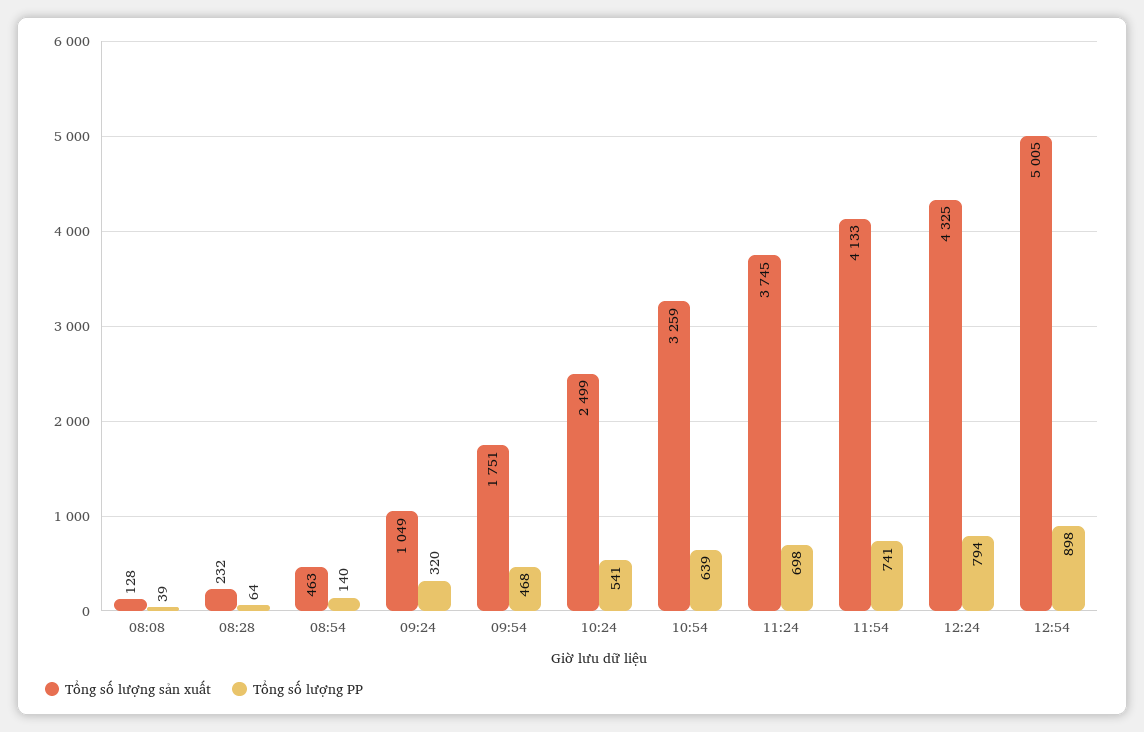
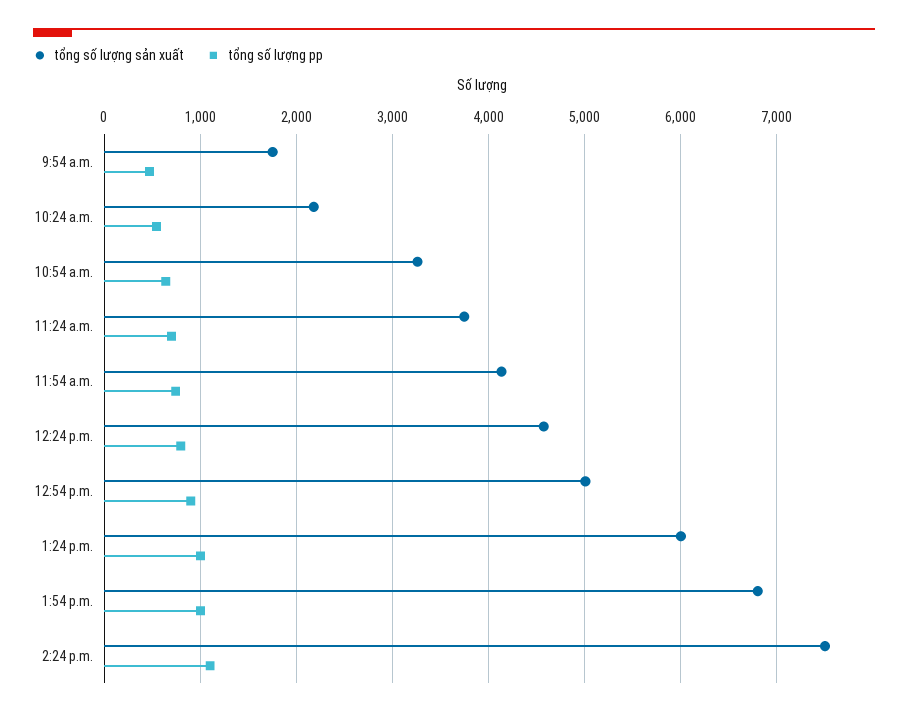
Tổng số lượng sản xuất, 08:08: 128 -> none
Tổng số lượng PP, 08:08: 39 -> none
Tổng số lượng sản xuất, 08:28: 232 -> none
Tổng số lượng PP, 08:28: 64 -> none
Tổng số lượng sản xuất, 08:54: 463 -> none
Tổng số lượng PP, 08:54: 140 -> none
Tổng số lượng sản xuất, 09:24: 1049 -> none
Tổng số lượng PP, 09:24: 320 -> none
Tổng số lượng sản xuất, 10:24: 2499 -> 2200
Tổng số lượng sản xuất, 12:24: 4325 -> 4600
Tổng số lượng sản xuất, 1:24 p.m.: none -> 6000
Tổng số lượng PP, 1:24 p.m.: none -> 1000
Tổng số lượng sản xuất, 1:54 p.m.: none -> 6800
Tổng số lượng PP, 1:54 p.m.: none -> 1000
Tổng số lượng sản xuất, 2:24 p.m.: none -> 7500
Tổng số lượng PP, 2:24 p.m.: none -> 1100

